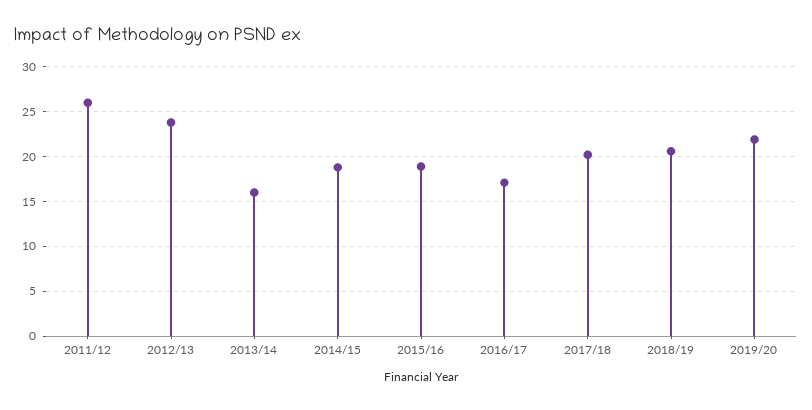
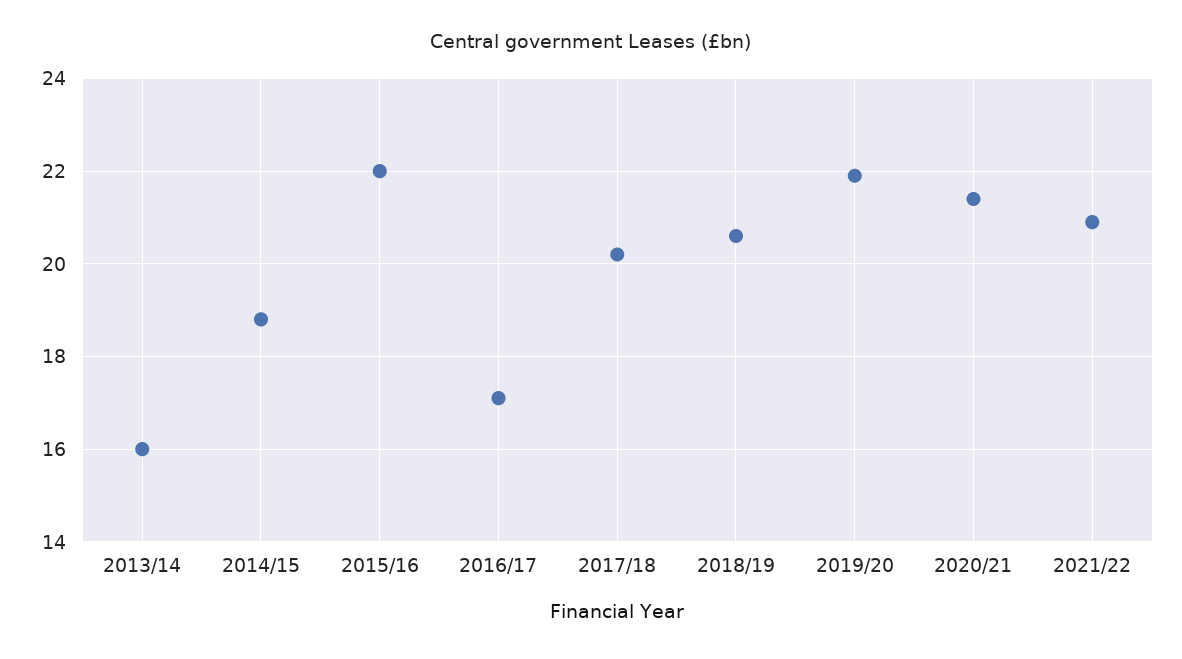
2011/12: 26 -> none
2012/13: 24 -> none
2015/16: 19 -> 22
2020/21: none -> 21.5
2021/22: none -> 21

